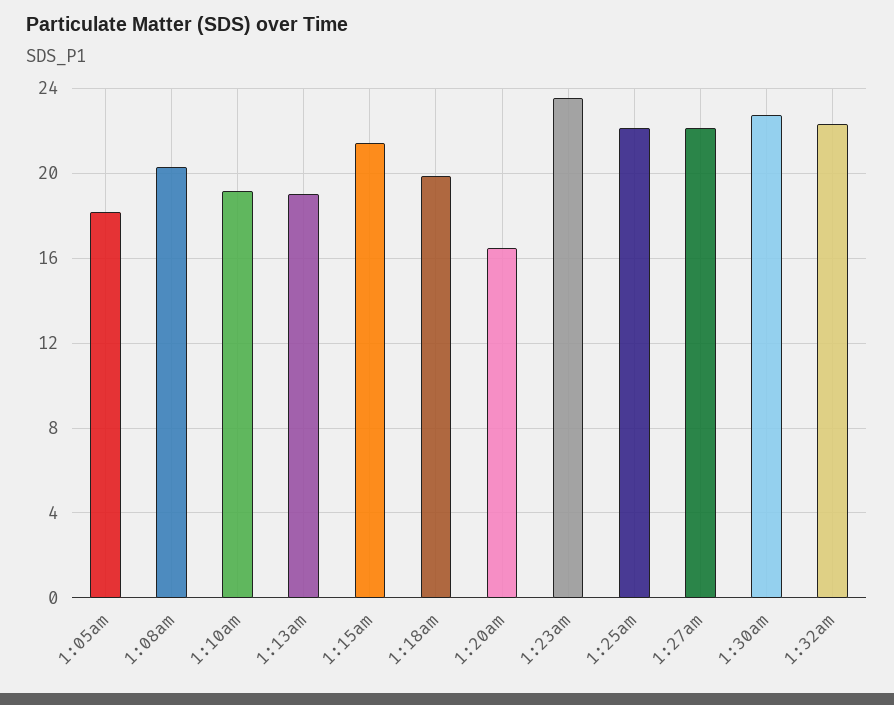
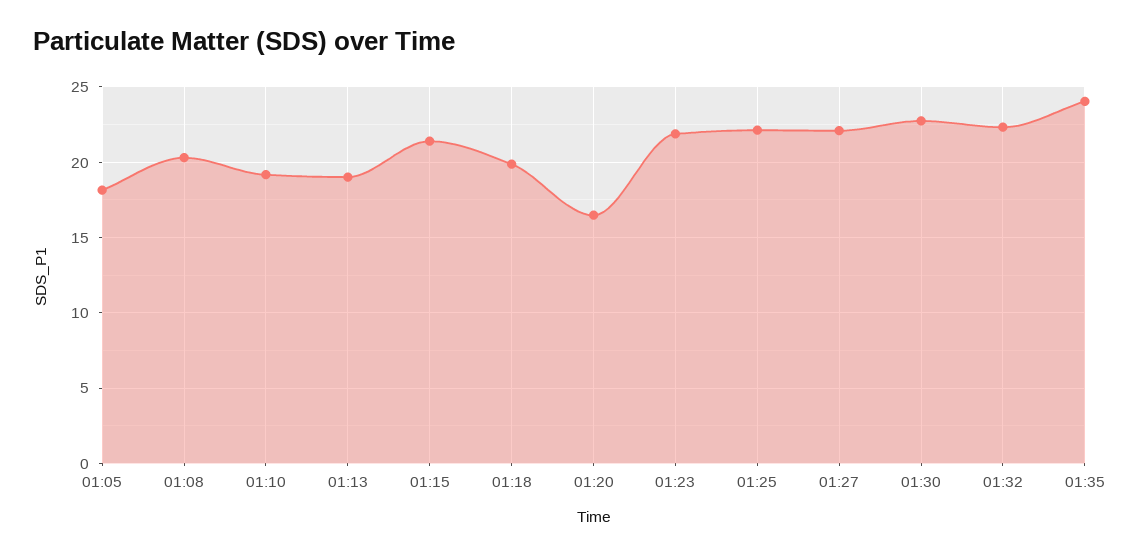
1:23am: 23.5 -> 22
01:35: none -> 24

